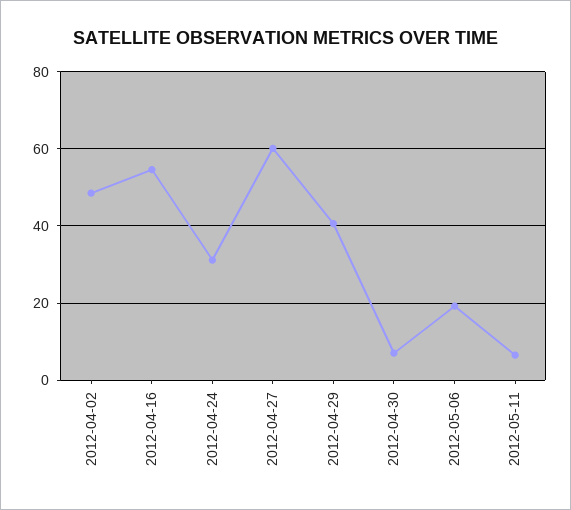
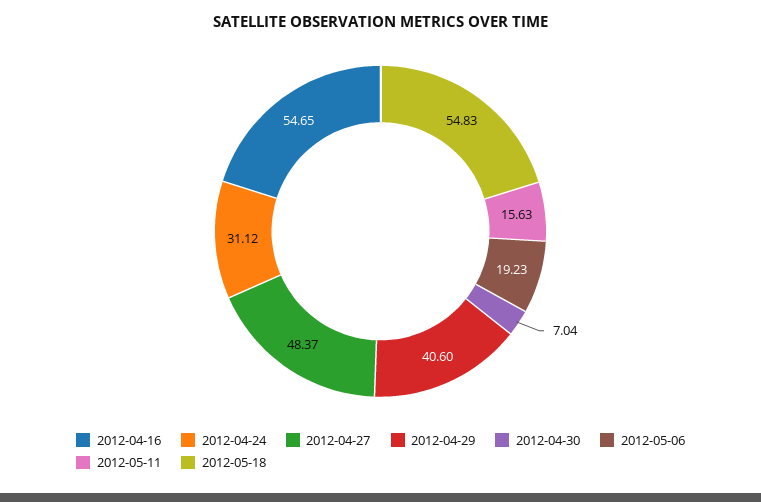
2012-04-02: 48 -> none
2012-04-27: 60 -> 48.37
2012-05-11: 6 -> 15.63
2012-05-18: none -> 54.83

